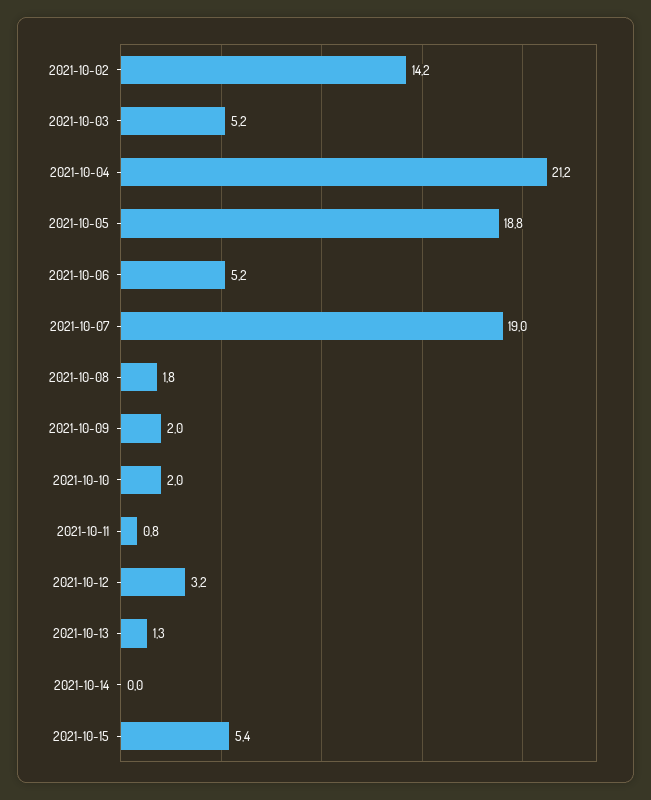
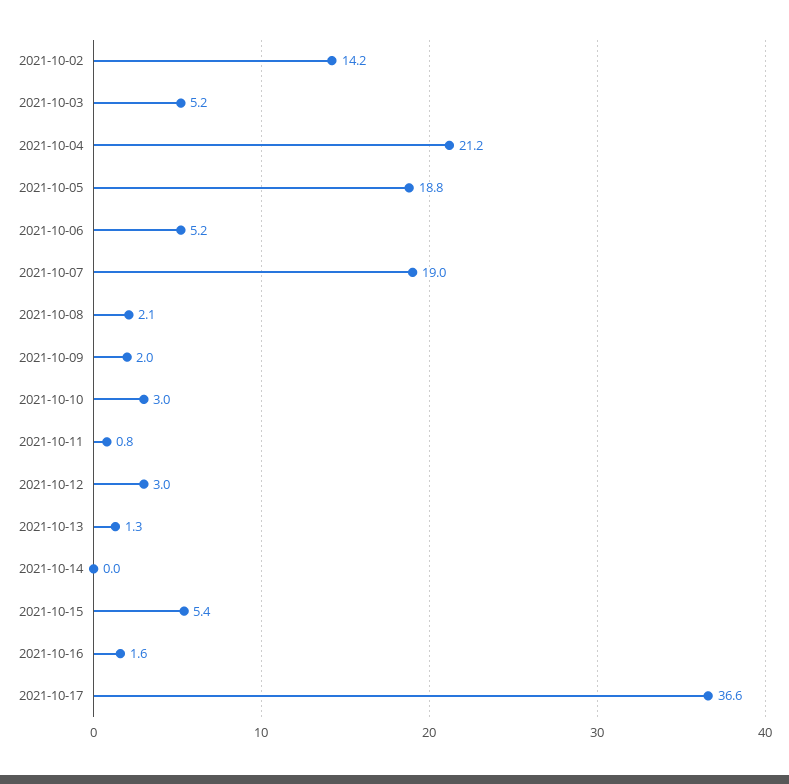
2021-10-08: 1.8 -> 2.1
2021-10-10: 2 -> 3
2021-10-12: 3.2 -> 3
2021-10-16: none -> 1.6
2021-10-17: none -> 36.6

